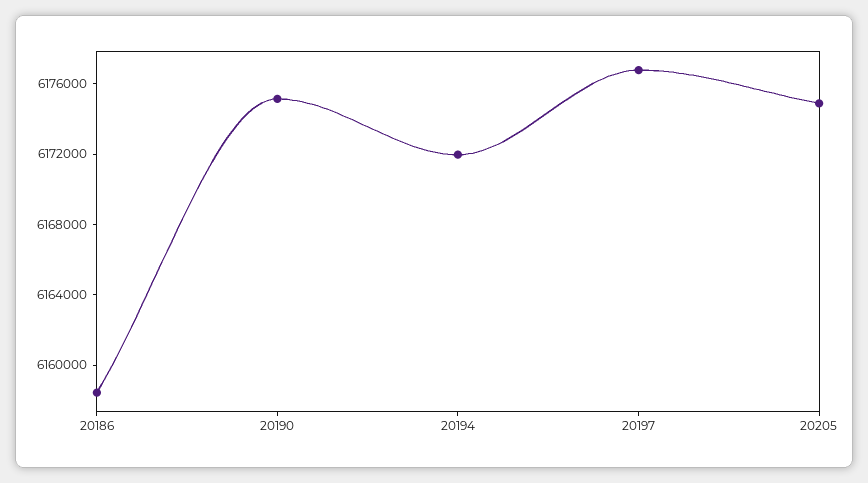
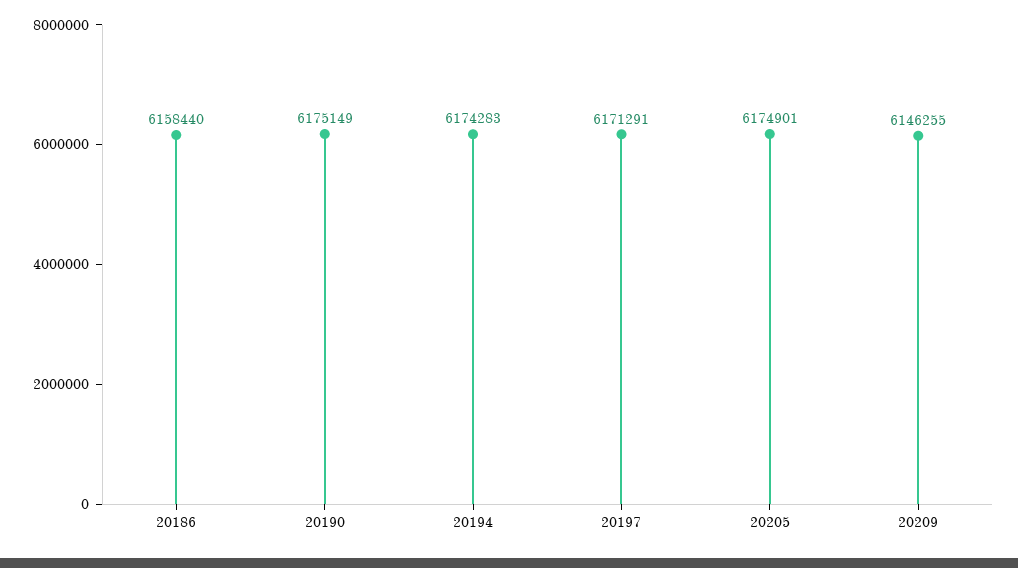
20194: 6172000 -> 6174283
20197: 6177000 -> 6171291
20209: none -> 6146255

